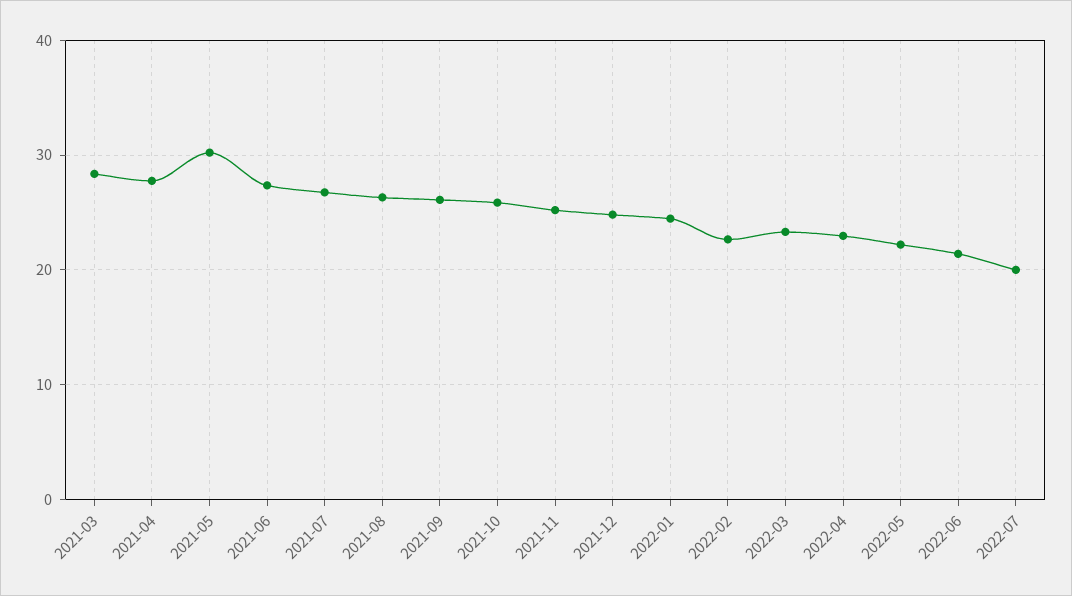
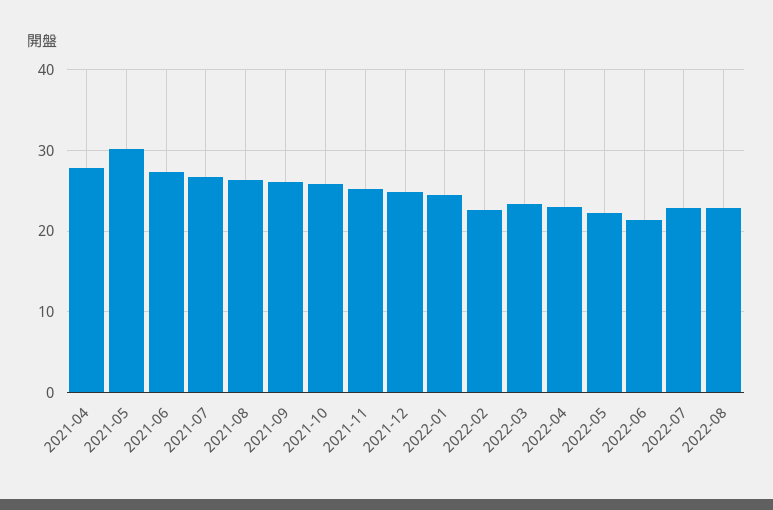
2021-03: 28 -> none
2022-07: 20 -> 23
2022-08: none -> 23

